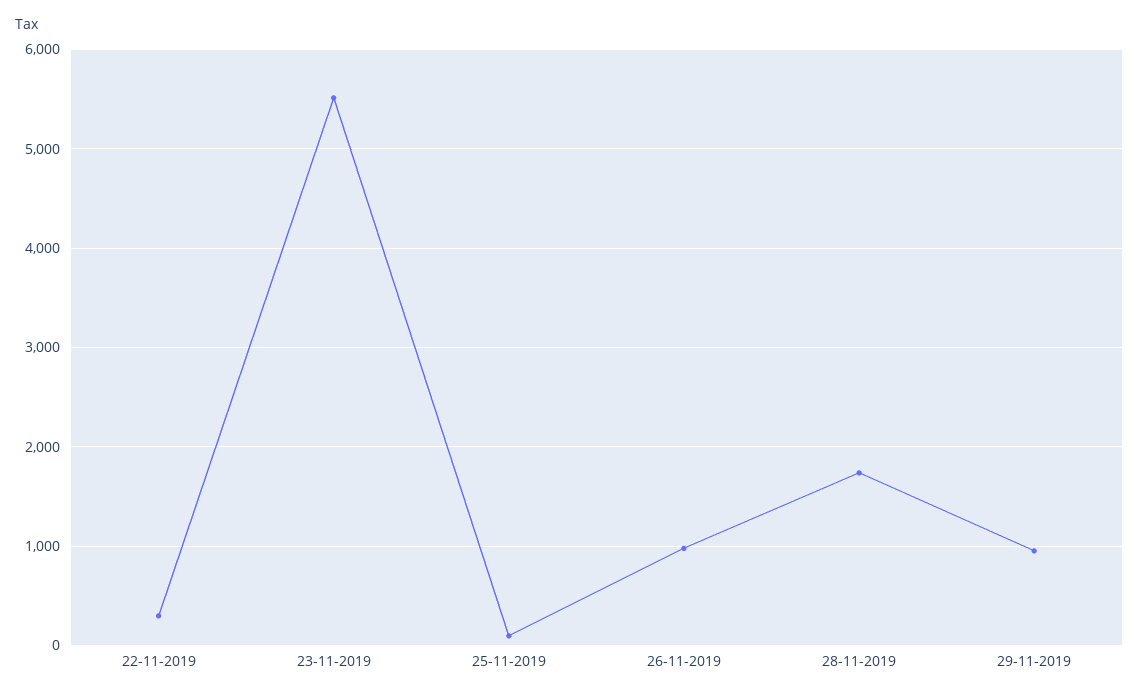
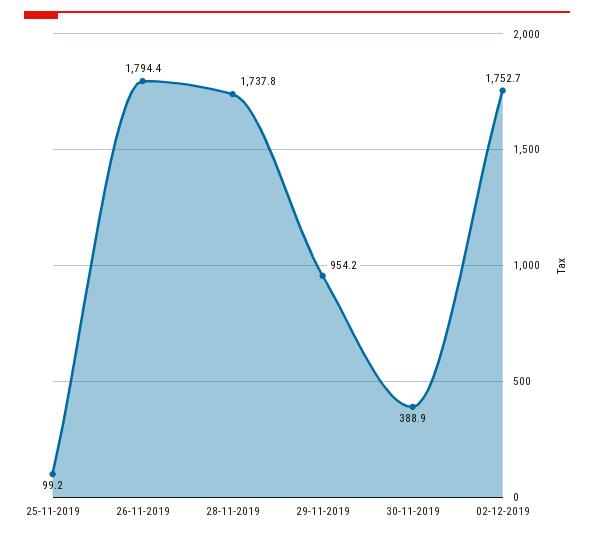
22-11-2019: 300 -> none
23-11-2019: 5500 -> none
26-11-2019: 1000 -> 1794.4
30-11-2019: none -> 388.9
02-12-2019: none -> 1752.7

